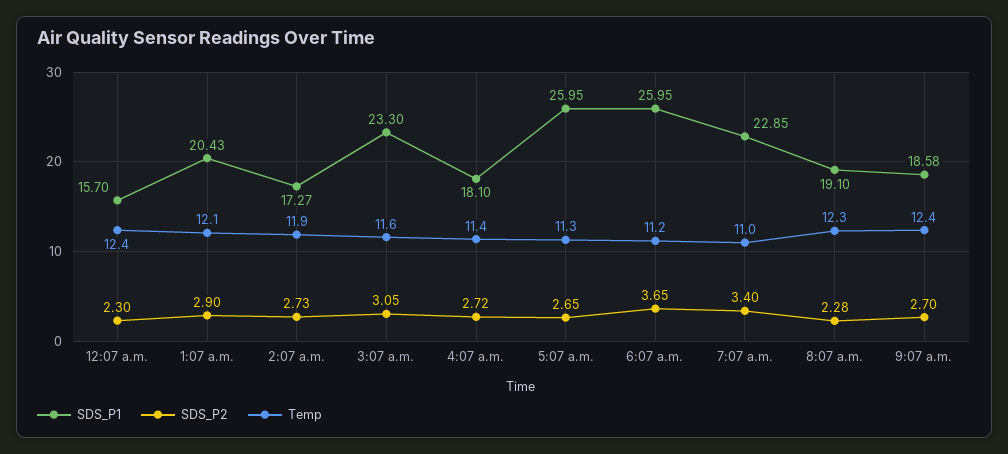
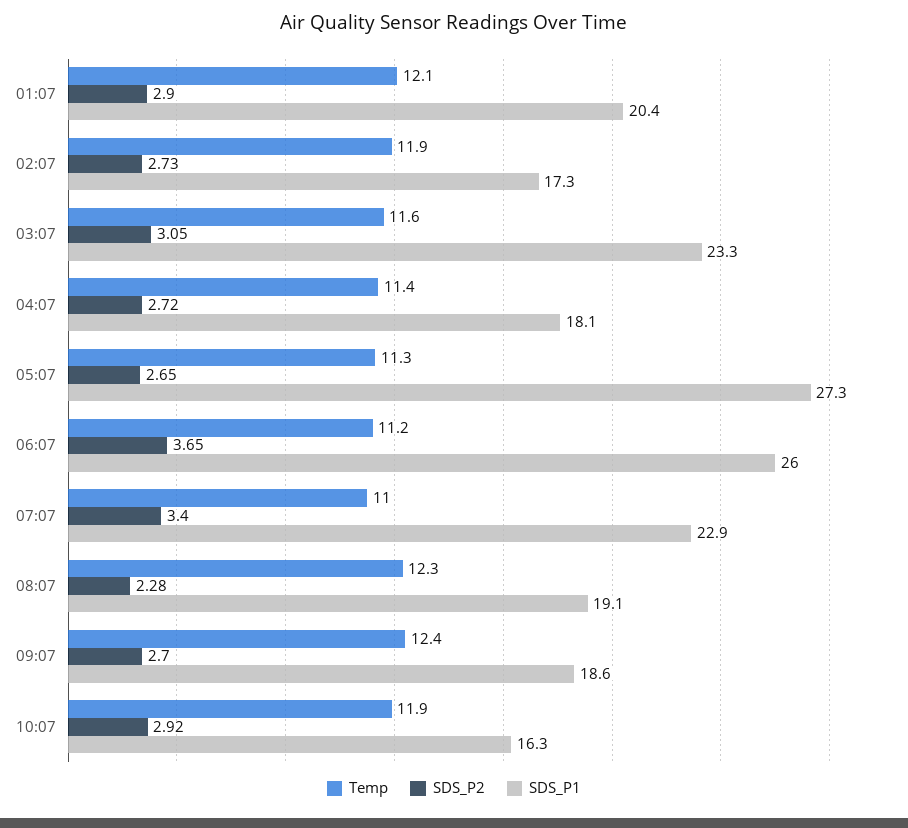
SDS_P1, 12:07 a.m.: 15.7 -> none
SDS_P2, 12:07 a.m.: 2.3 -> none
Temp, 12:07 a.m.: 12.4 -> none
SDS_P1, 5:07 a.m.: 25.95 -> 27.3
Temp, 10:07: none -> 11.9
SDS_P2, 10:07: none -> 2.92
SDS_P1, 10:07: none -> 16.3

